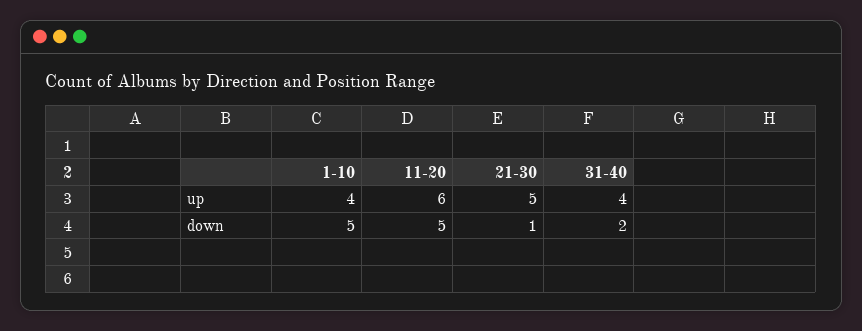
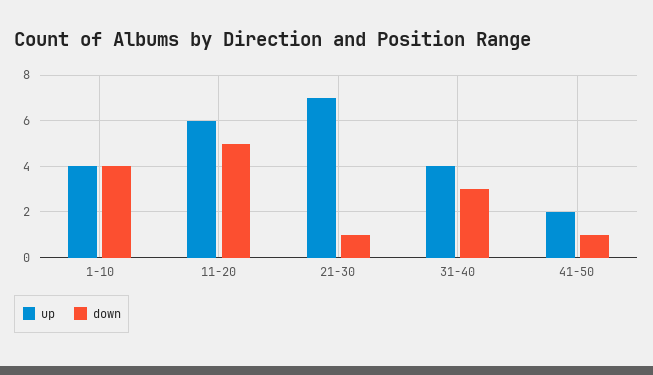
up, 21-30: 5 -> 7
down, 1-10: 5 -> 4
down, 31-40: 2 -> 3
up, 41-50: none -> 2
down, 41-50: none -> 1

